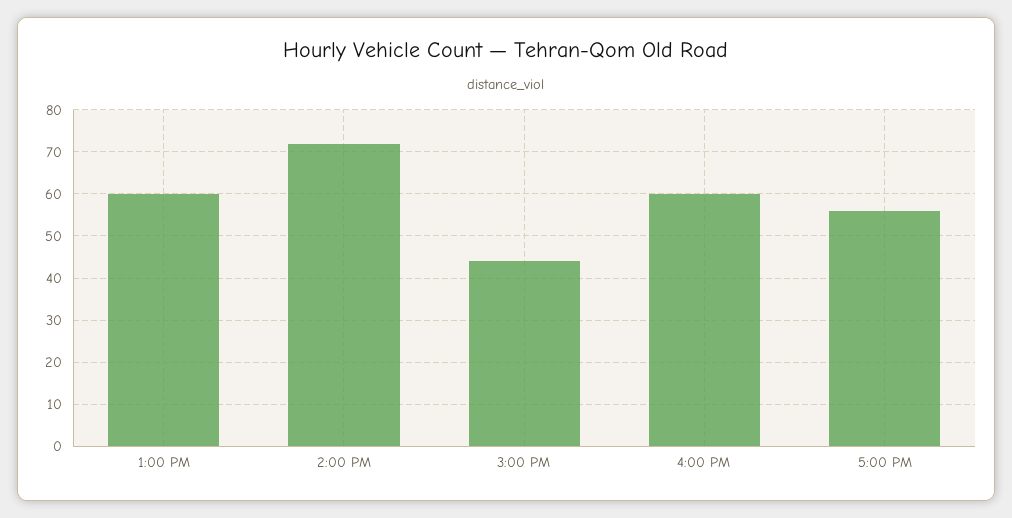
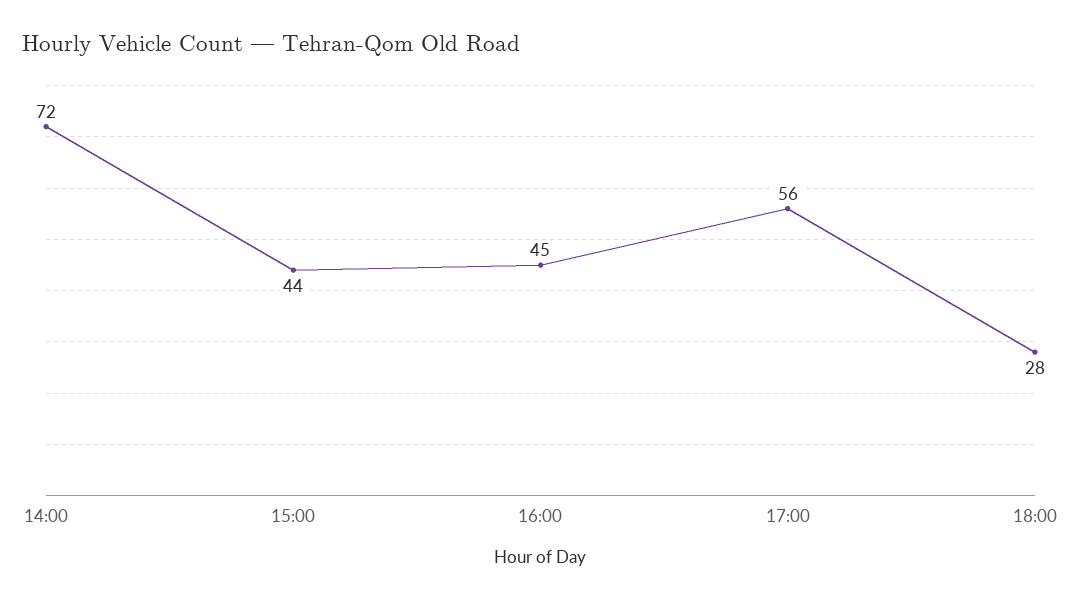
1:00 PM: 60 -> none
4:00 PM: 60 -> 45
18:00: none -> 28

